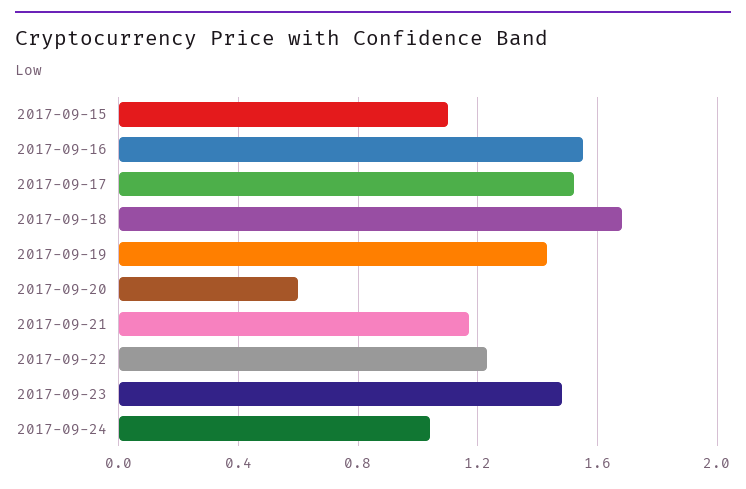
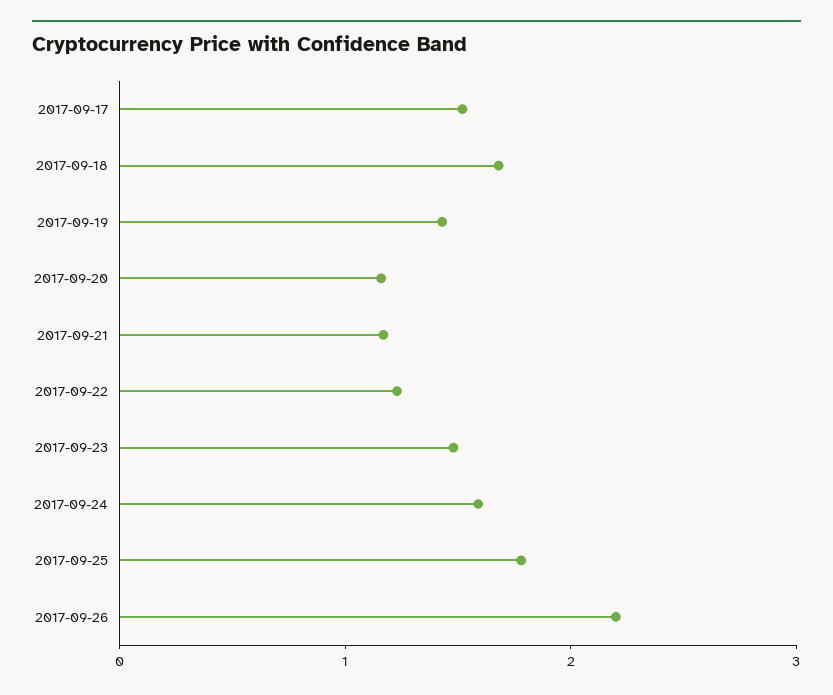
2017-09-15: 1.1 -> none
2017-09-16: 1.55 -> none
2017-09-20: 0.6 -> 1.2
2017-09-24: 1.05 -> 1.6
2017-09-25: none -> 1.8
2017-09-26: none -> 2.2

